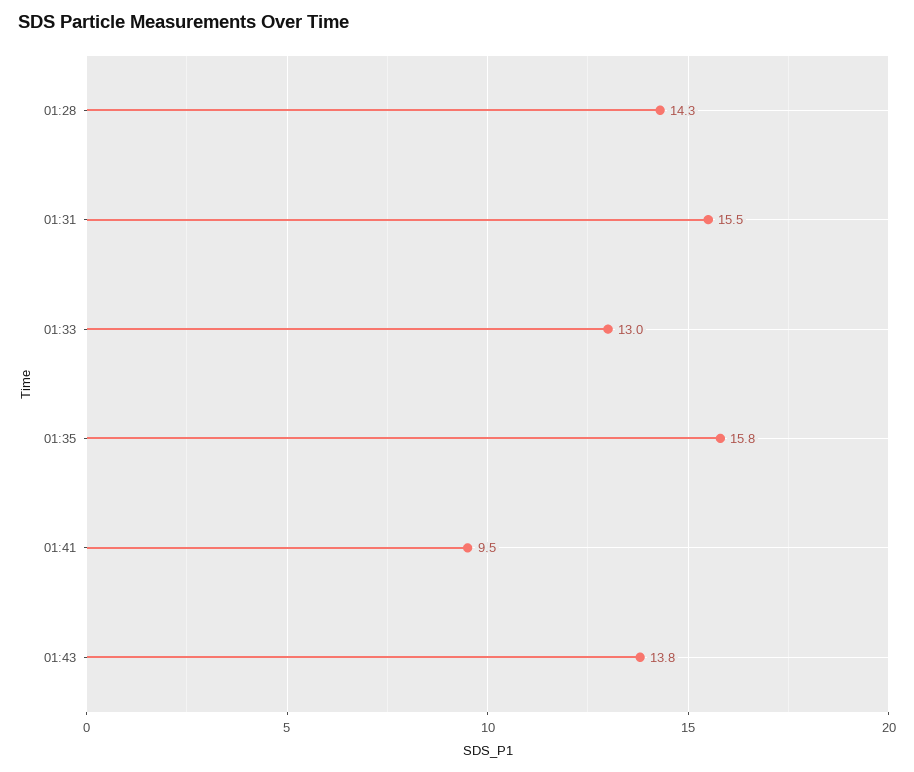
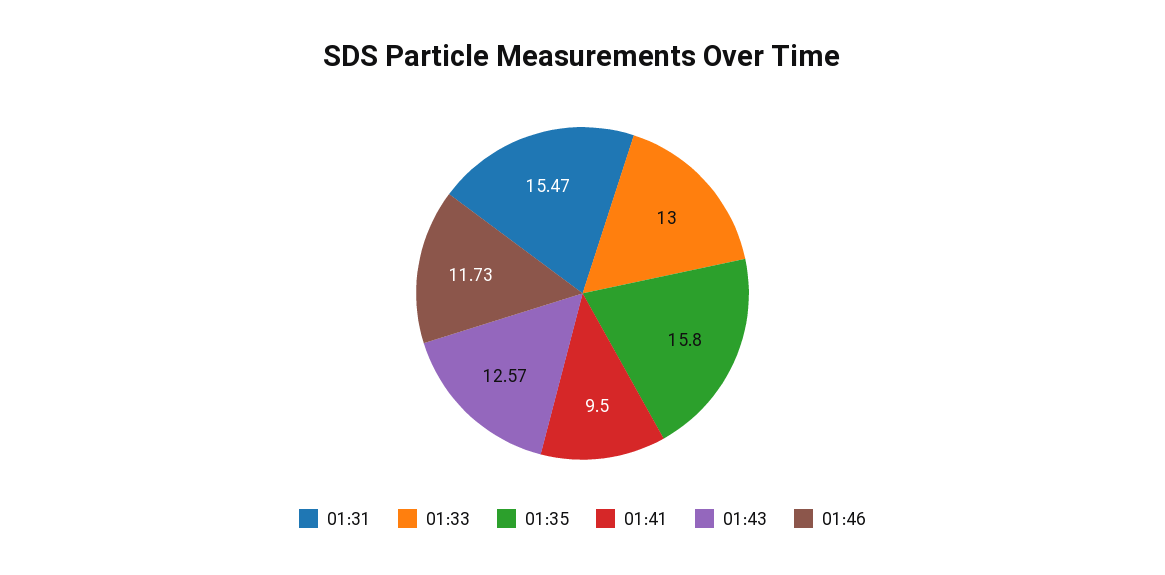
01:28: 14.3 -> none
01:43: 13.8 -> 12.57
01:46: none -> 11.73

